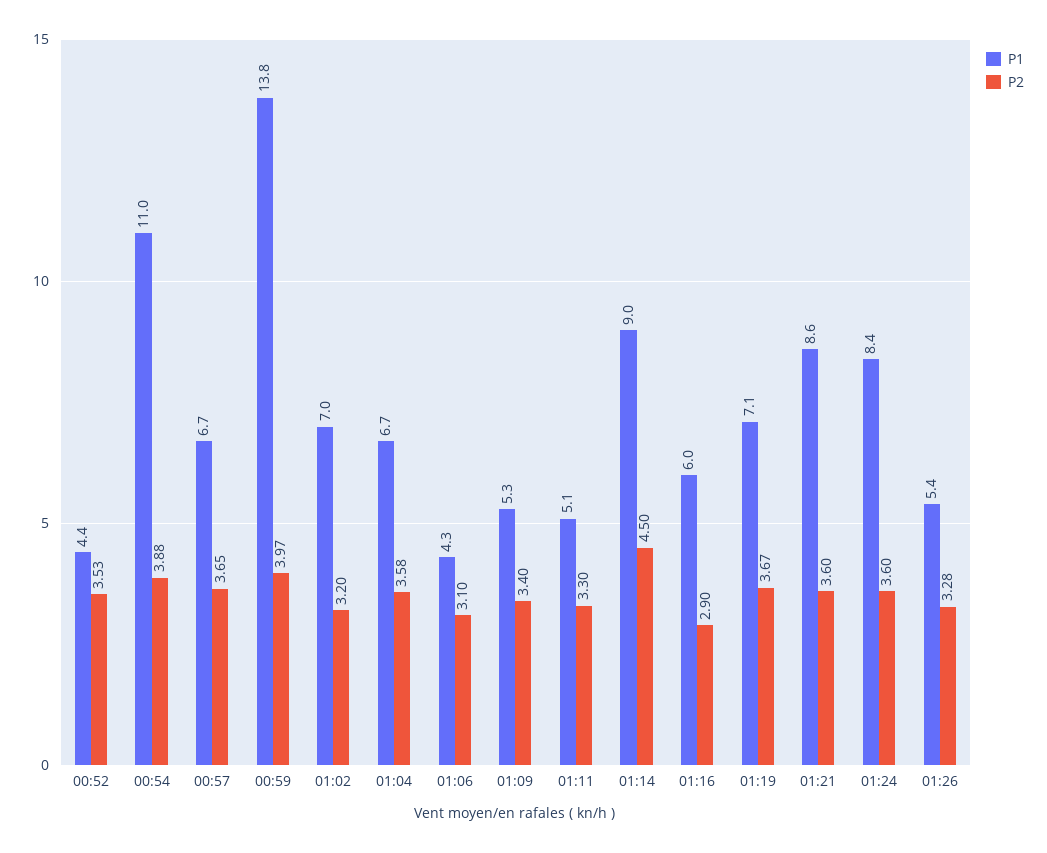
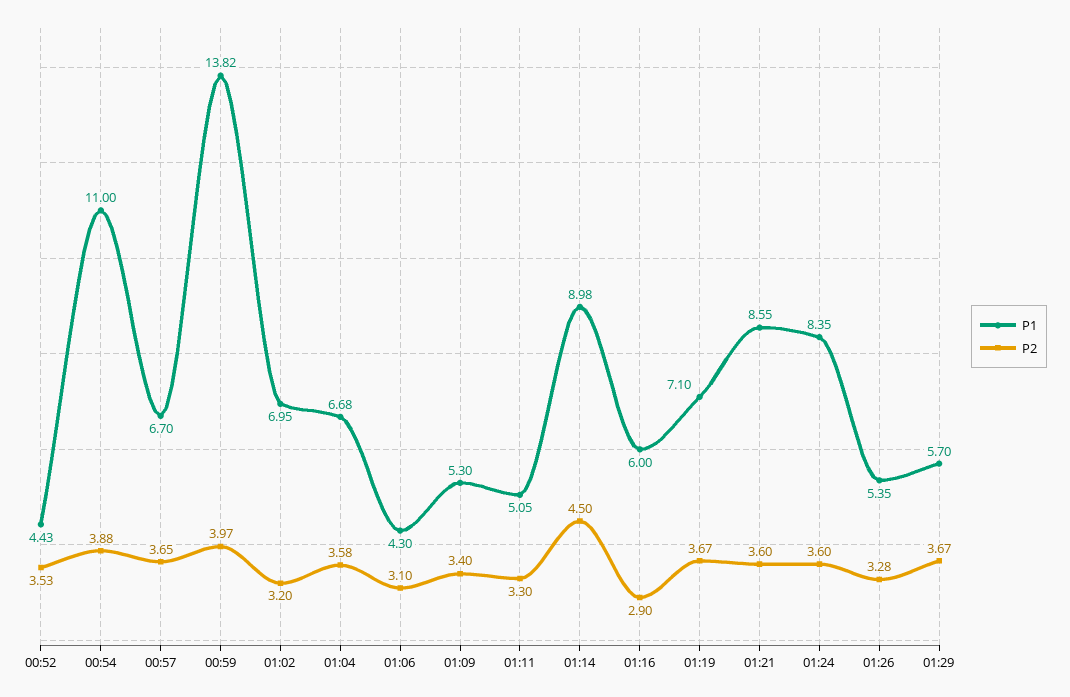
P1, 01:29: none -> 5.7
P2, 01:29: none -> 3.67

